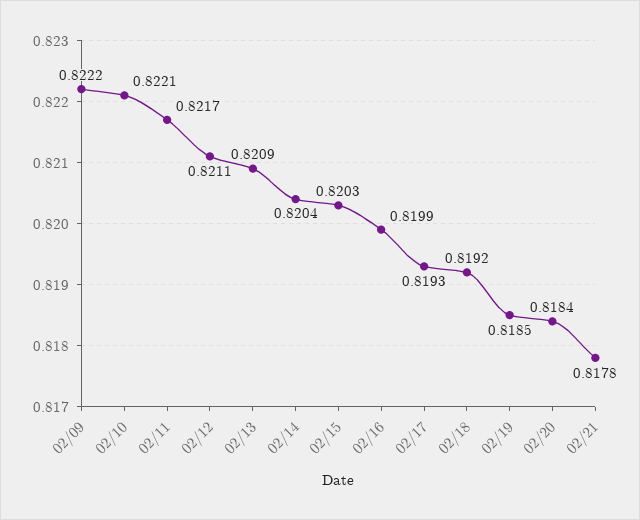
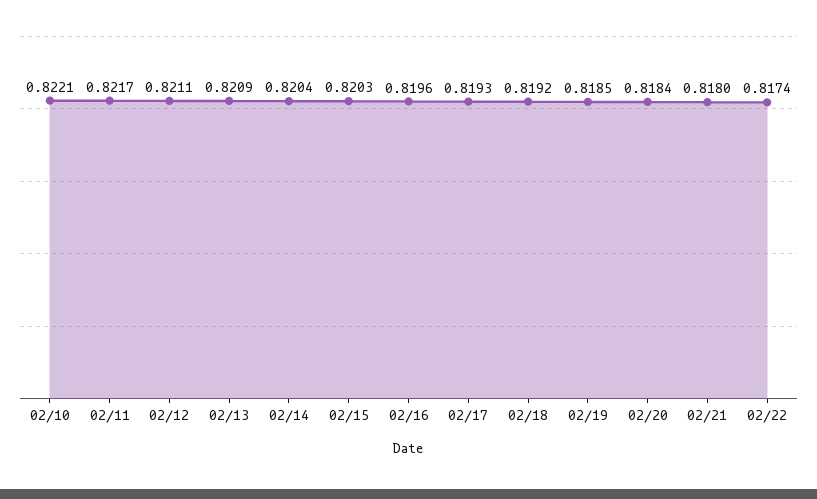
02/09: 0.8222 -> none
02/16: 0.8199 -> 0.8196
02/21: 0.8178 -> 0.818
02/22: none -> 0.8174

